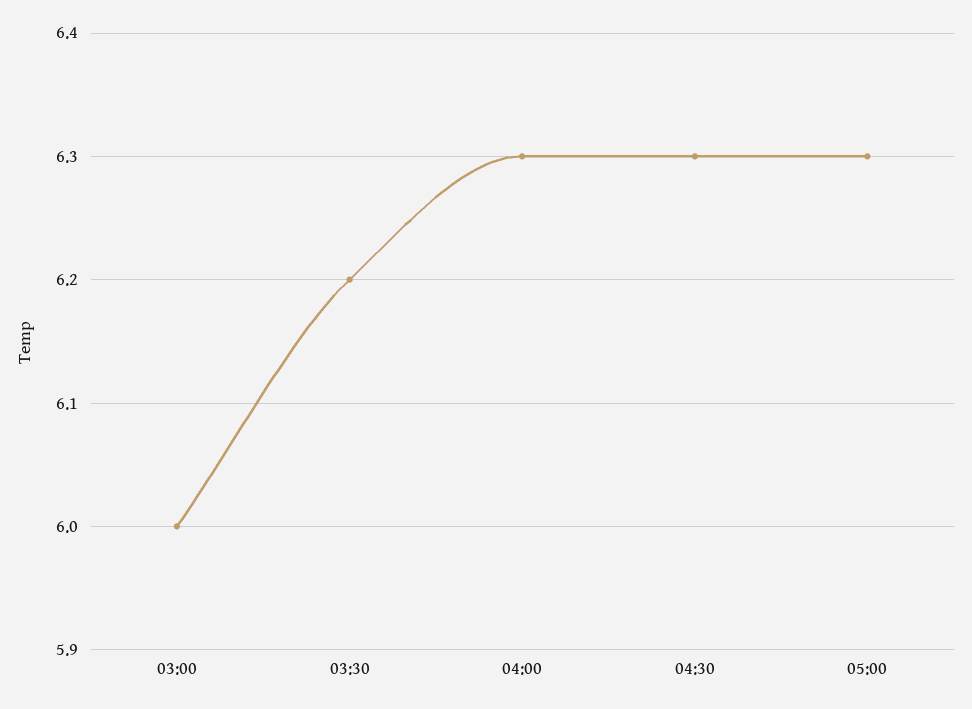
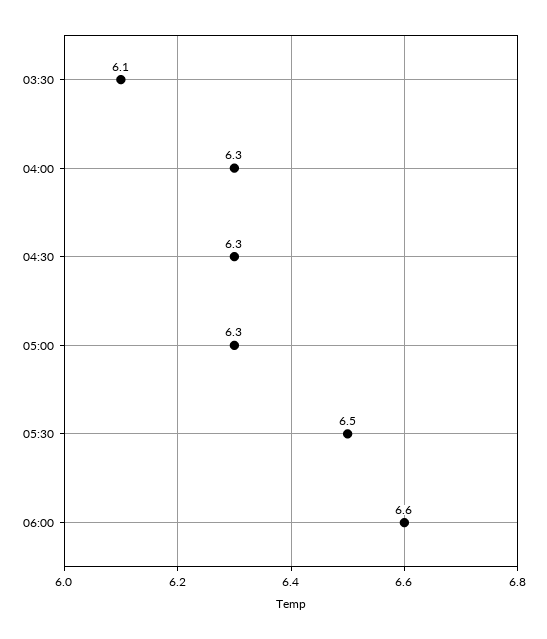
03:00: 6 -> none
03:30: 6.2 -> 6.1
05:30: none -> 6.5
06:00: none -> 6.6

